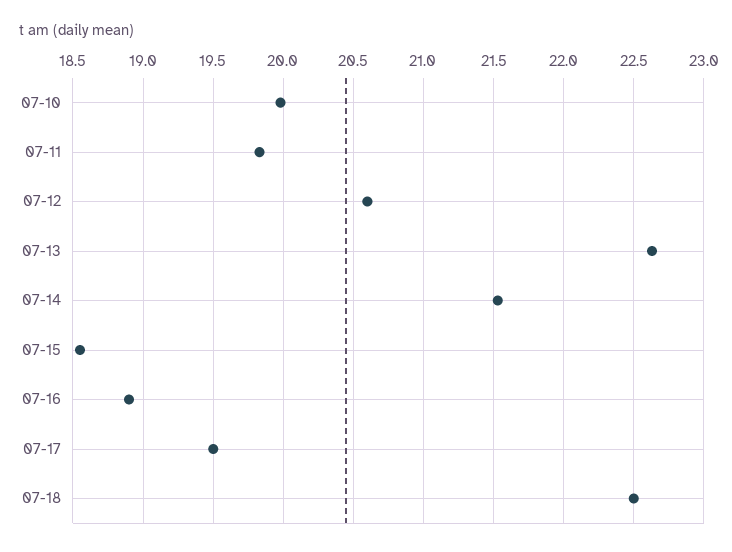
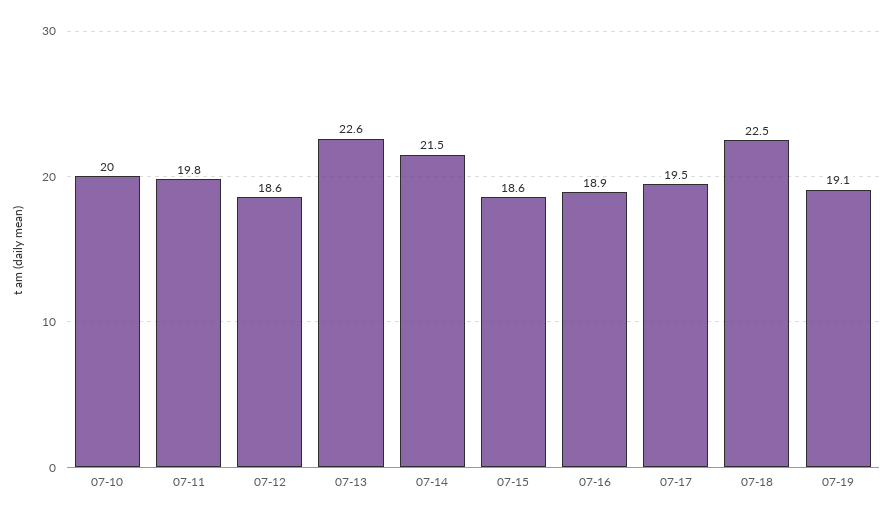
07-12: 20.6 -> 18.6
07-19: none -> 19.1

